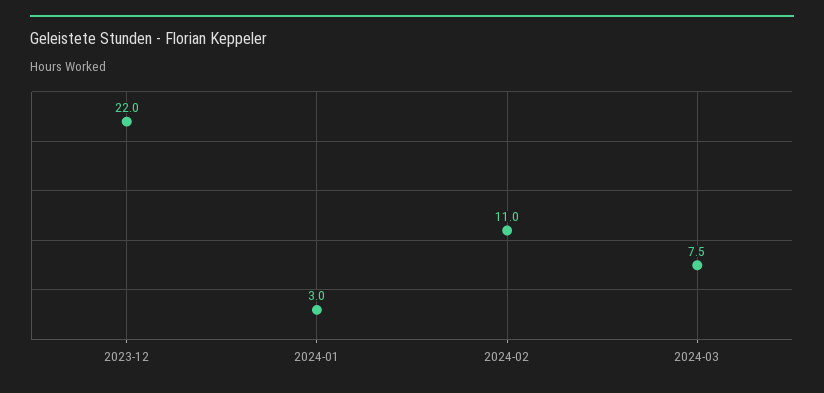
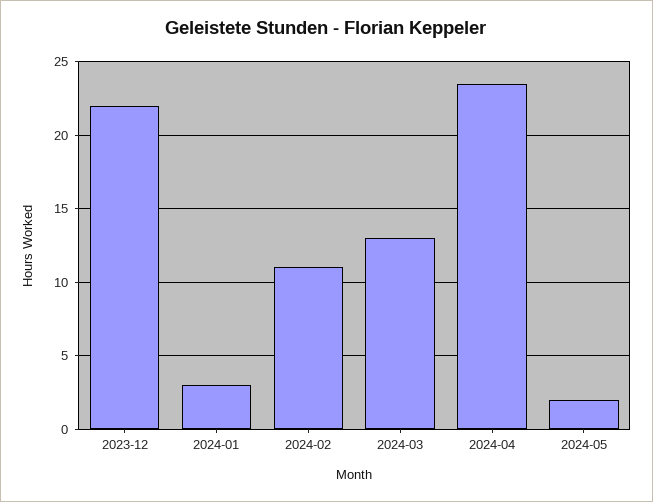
2024-03: 7.5 -> 13
2024-04: none -> 23.5
2024-05: none -> 2

